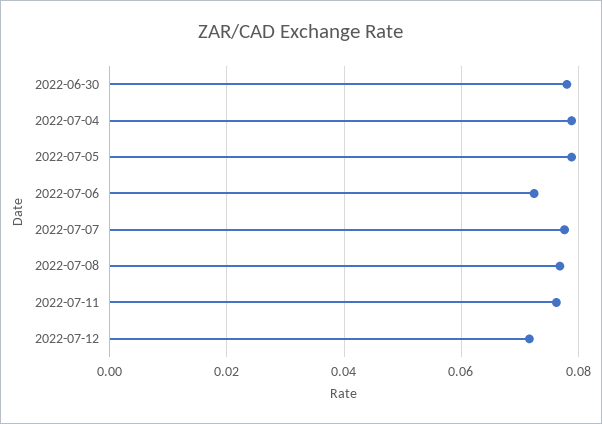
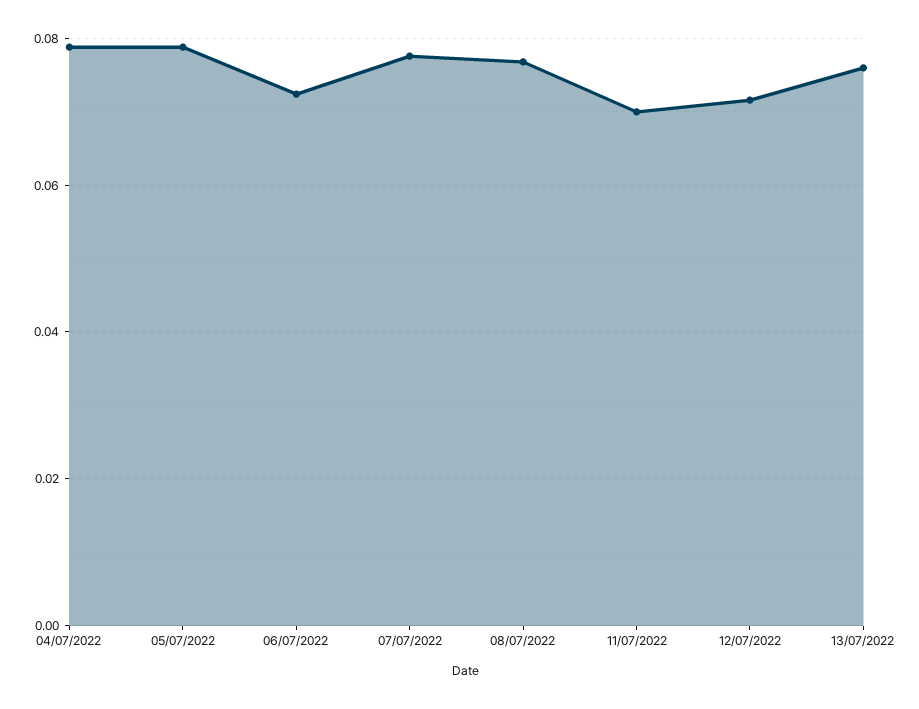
2022-06-30: 0.078 -> none
2022-07-11: 0.076 -> 0.07
13/07/2022: none -> 0.076

